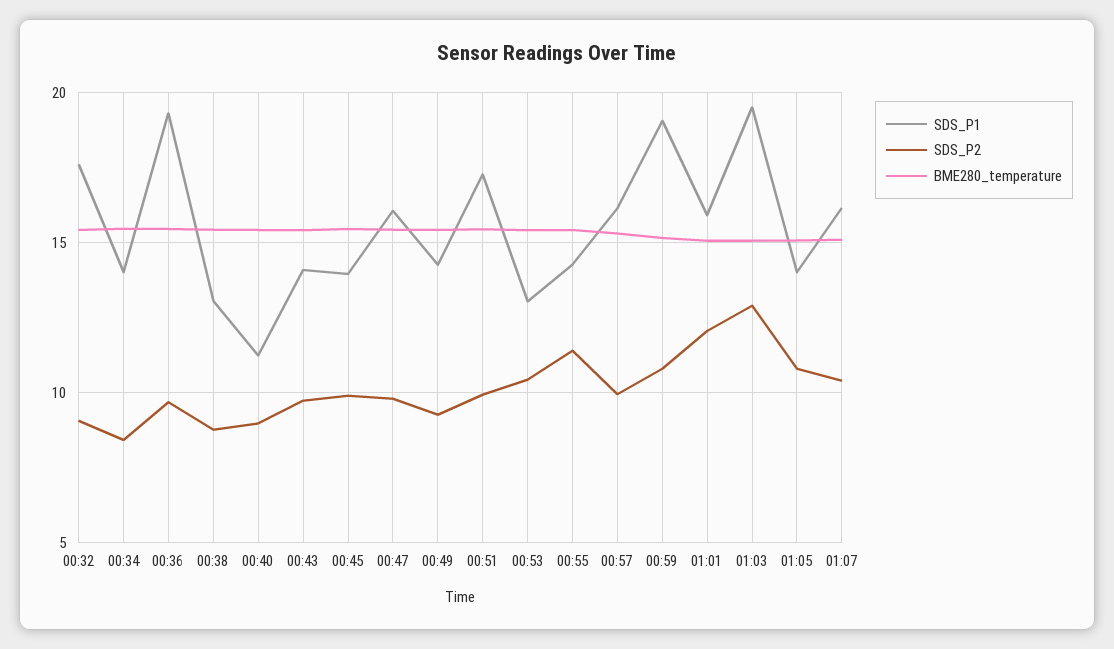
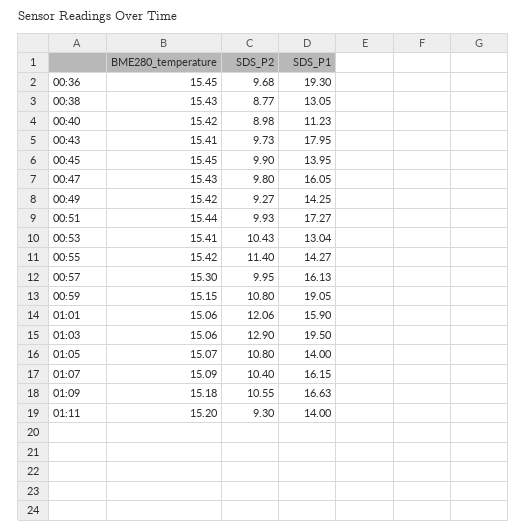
SDS_P1, 00:32: 17.5 -> none
SDS_P2, 00:32: 9 -> none
BME280_temperature, 00:32: 15.5 -> none
SDS_P1, 00:34: 14 -> none
SDS_P2, 00:34: 8.5 -> none
BME280_temperature, 00:34: 15.5 -> none
SDS_P1, 00:43: 14 -> 17.95
BME280_temperature, 01:09: none -> 15.18
SDS_P2, 01:09: none -> 10.55
SDS_P1, 01:09: none -> 16.63
BME280_temperature, 01:11: none -> 15.2
SDS_P2, 01:11: none -> 9.3
SDS_P1, 01:11: none -> 14

